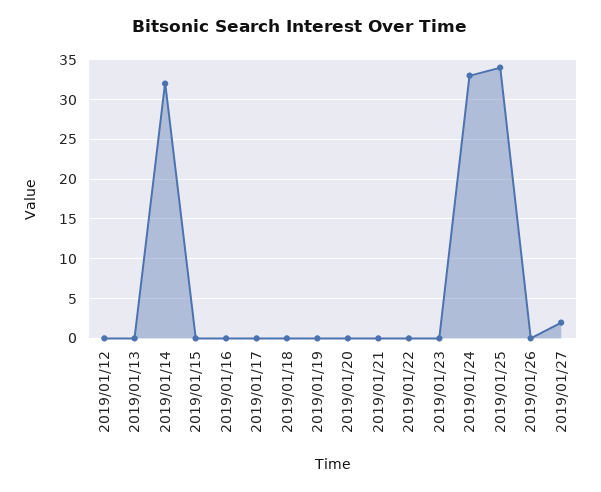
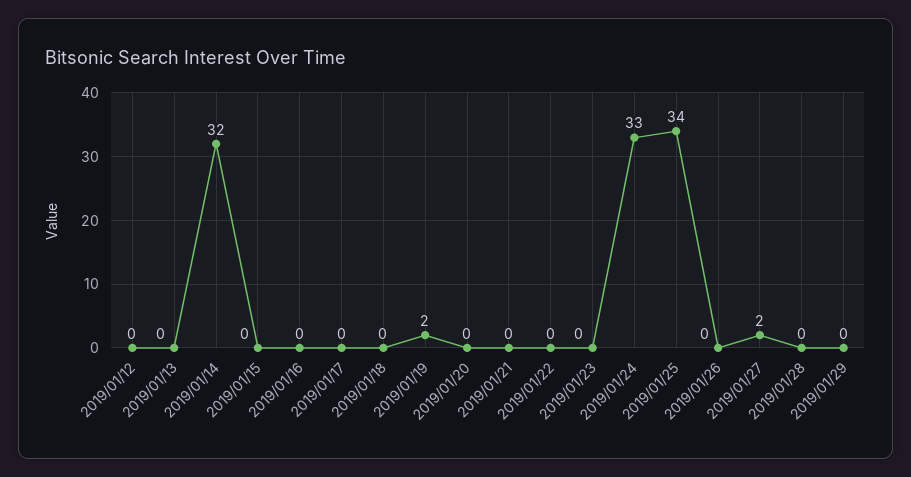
2019/01/19: 0 -> 2
2019/01/28: none -> 0
2019/01/29: none -> 0

